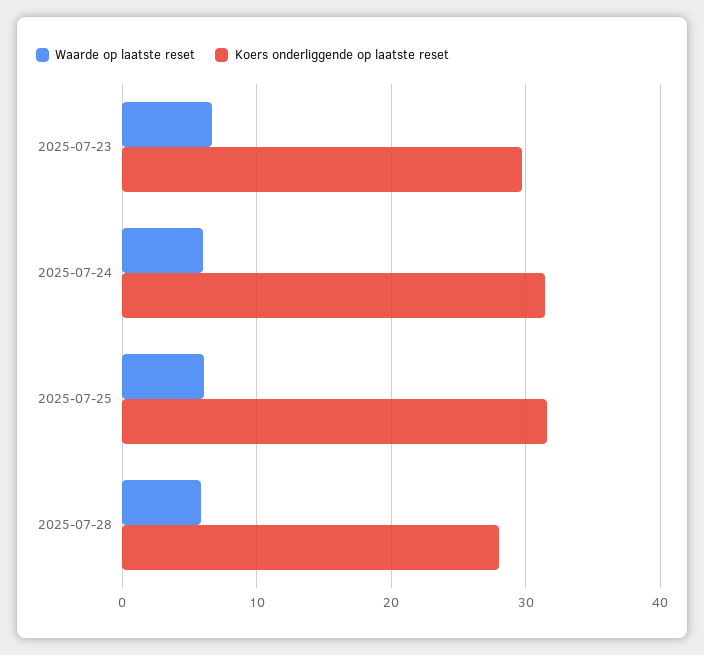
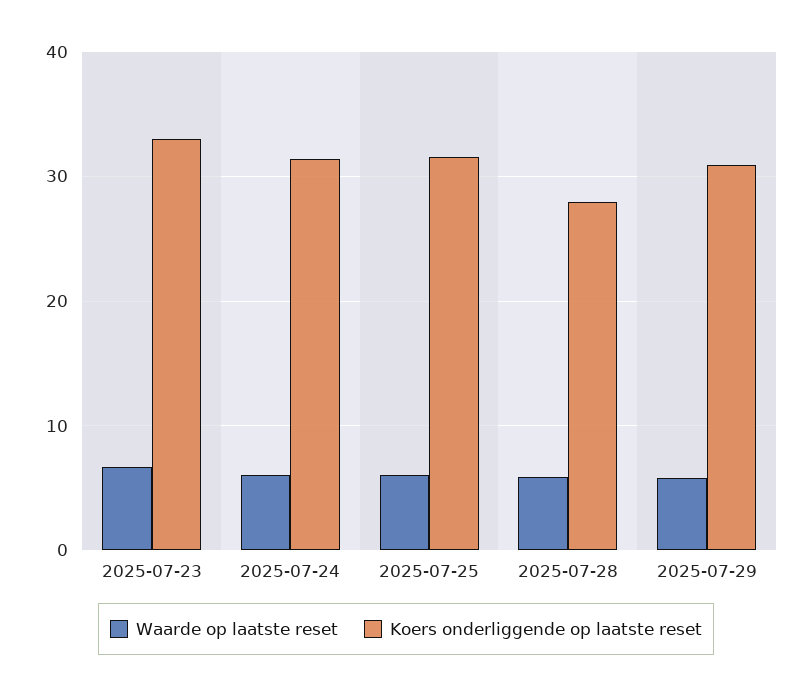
Koers onderliggende op laatste reset, 2025-07-23: 30 -> 33
Waarde op laatste reset, 2025-07-29: none -> 6
Koers onderliggende op laatste reset, 2025-07-29: none -> 31

